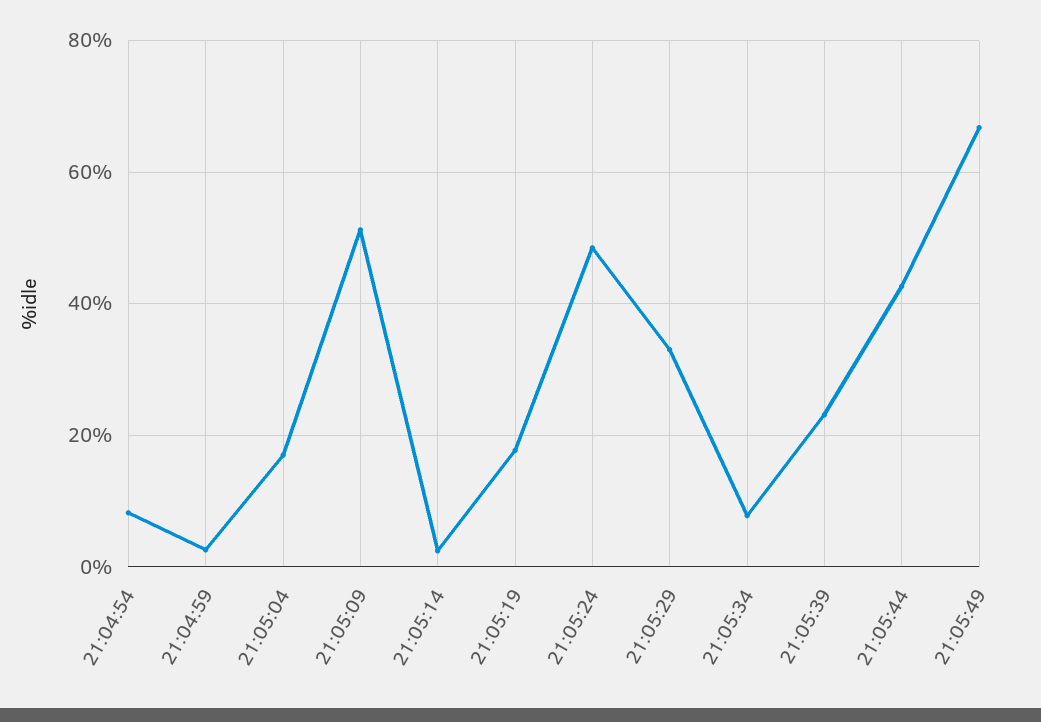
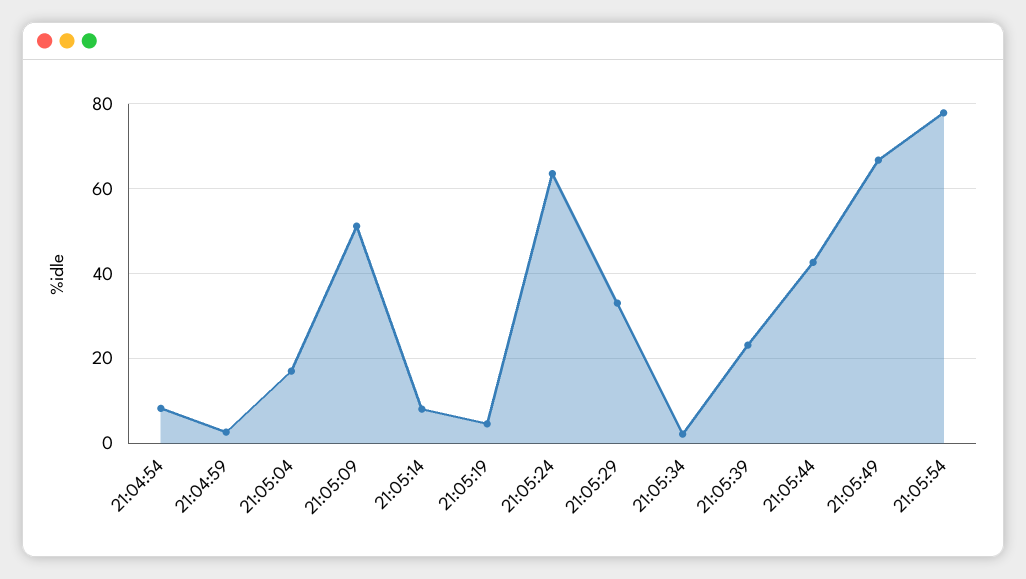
21:05:14: 2 -> 8
21:05:19: 18 -> 4
21:05:24: 48 -> 64
21:05:34: 8 -> 2
21:05:54: none -> 78

